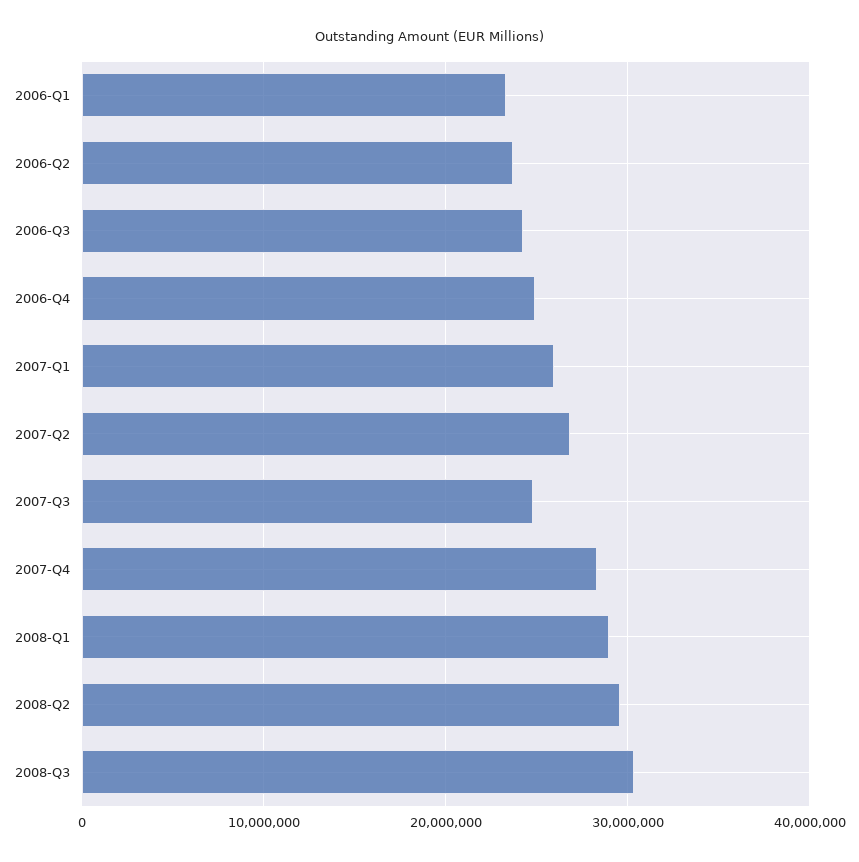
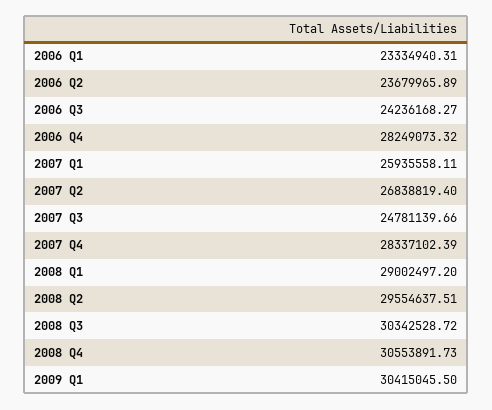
2006-Q4: 25000000 -> 28249073.32
2008 Q4: none -> 30553891.73
2009 Q1: none -> 30415045.5

